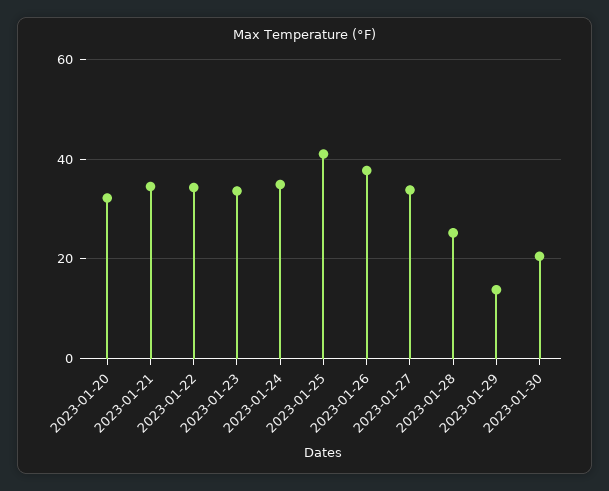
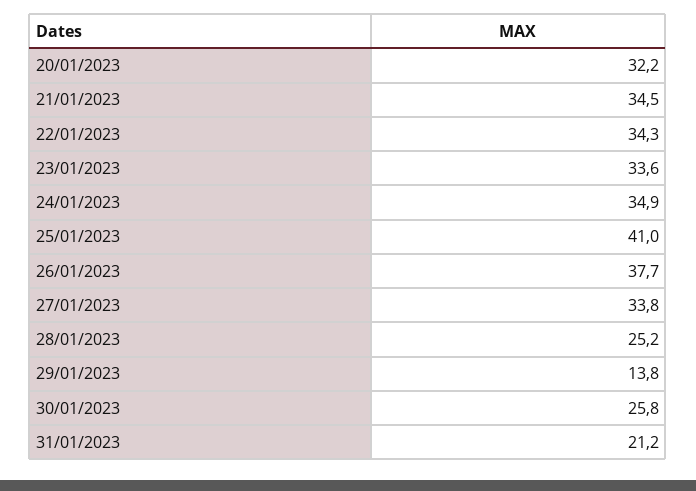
2023-01-30: 20 -> 25.8
31/01/2023: none -> 21.2

